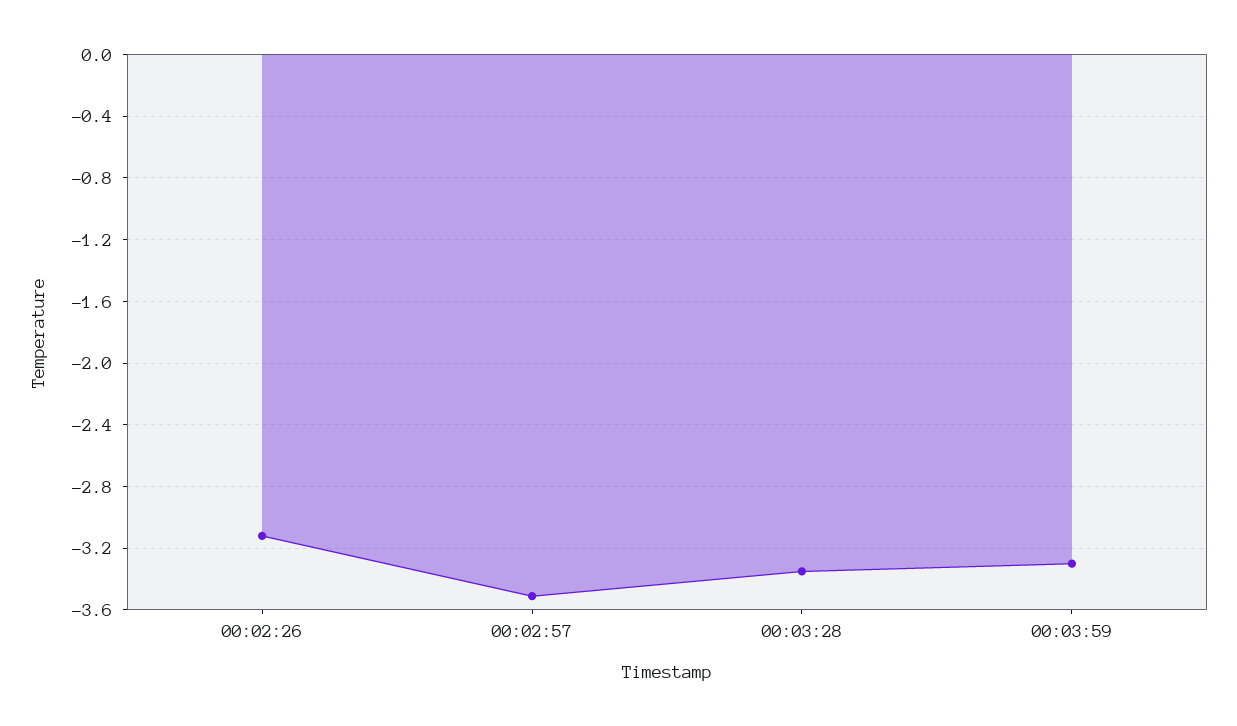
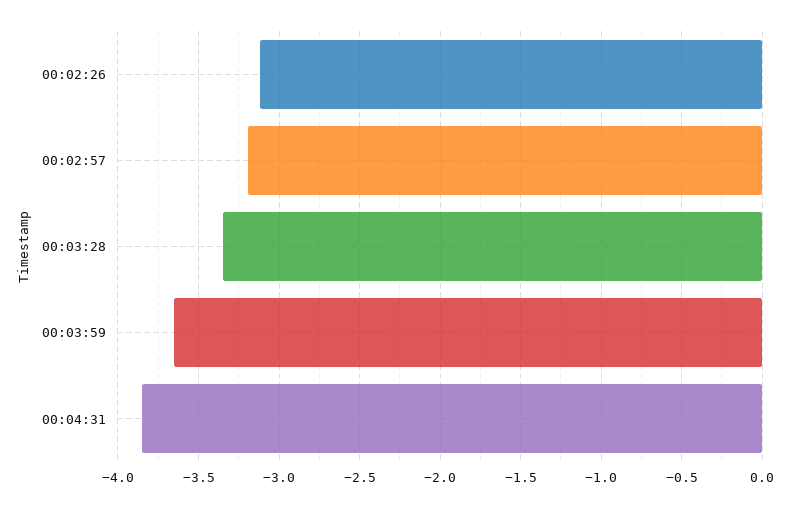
00:02:57: -3.5 -> -3.2
00:03:59: -3.3 -> -3.65
00:04:31: none -> -3.85

